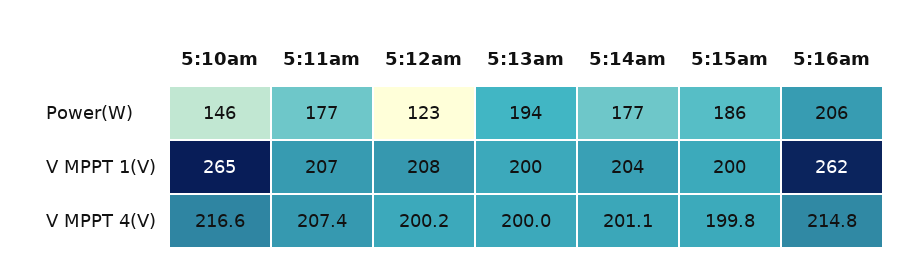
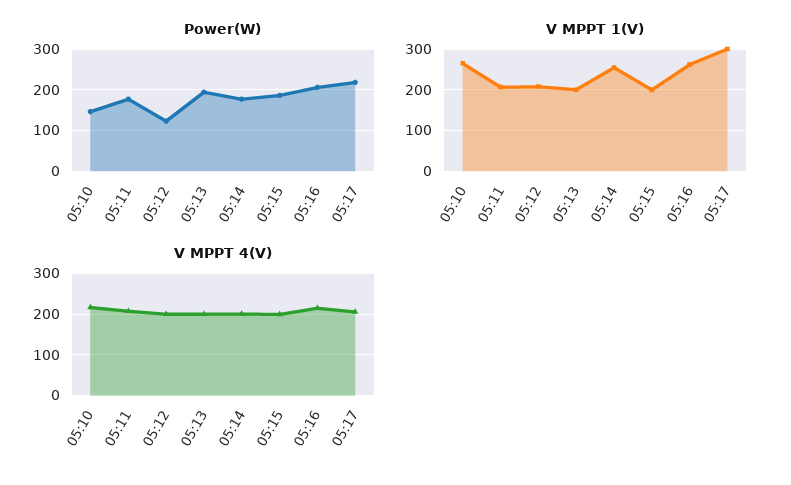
V MPPT 1(V), 5:14am: 204 -> 260
Power(W), 05:17: none -> 220
V MPPT 1(V), 05:17: none -> 300
V MPPT 4(V), 05:17: none -> 200

